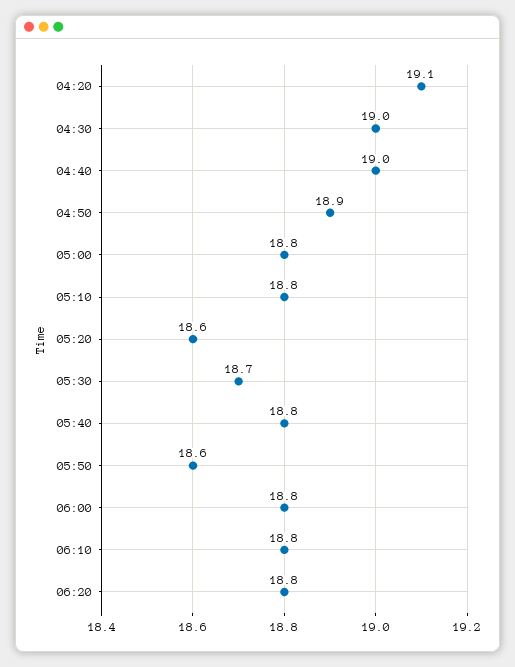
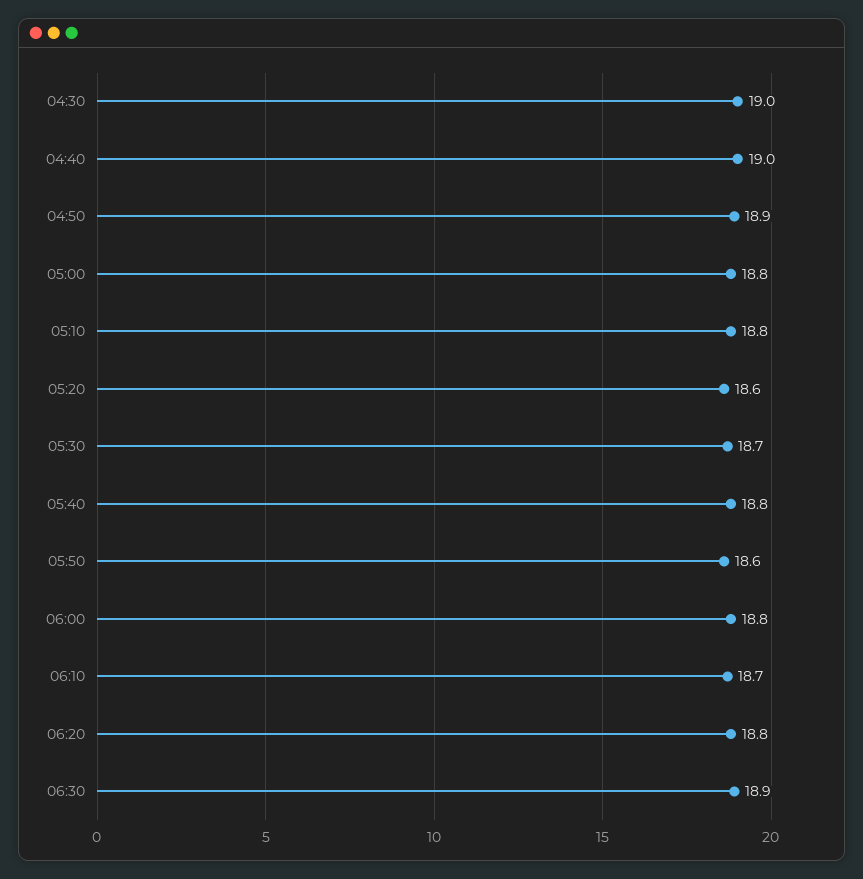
04:20: 19.1 -> none
06:10: 18.8 -> 18.7
06:30: none -> 18.9

